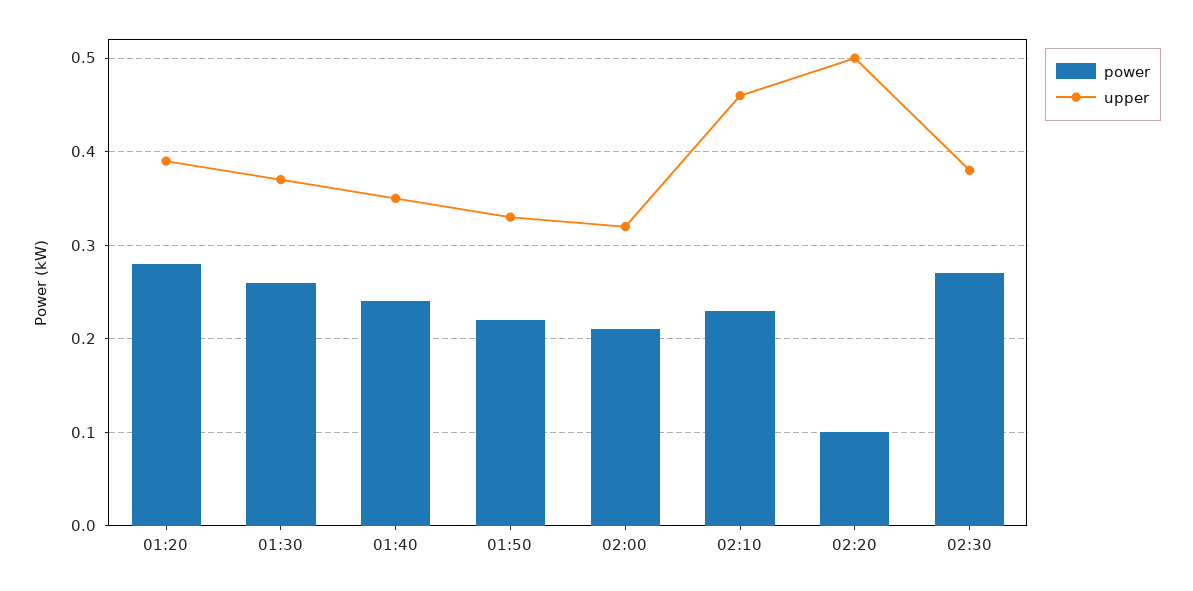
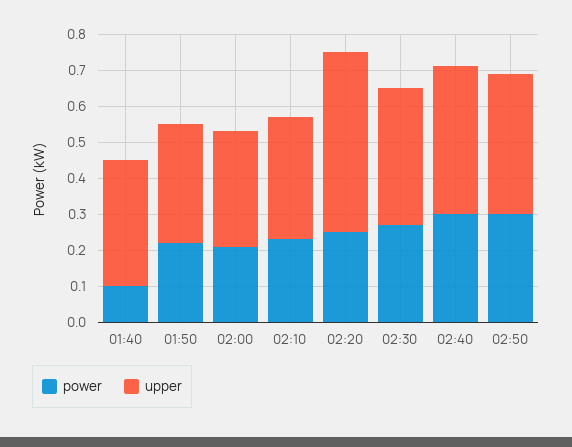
power, 01:20: 0.28 -> none
upper, 01:20: 0.39 -> none
power, 01:30: 0.26 -> none
upper, 01:30: 0.37 -> none
power, 01:40: 0.24 -> 0.1
upper, 02:10: 0.46 -> 0.35
power, 02:20: 0.1 -> 0.25
power, 02:40: none -> 0.3
upper, 02:40: none -> 0.4
power, 02:50: none -> 0.3
upper, 02:50: none -> 0.4

